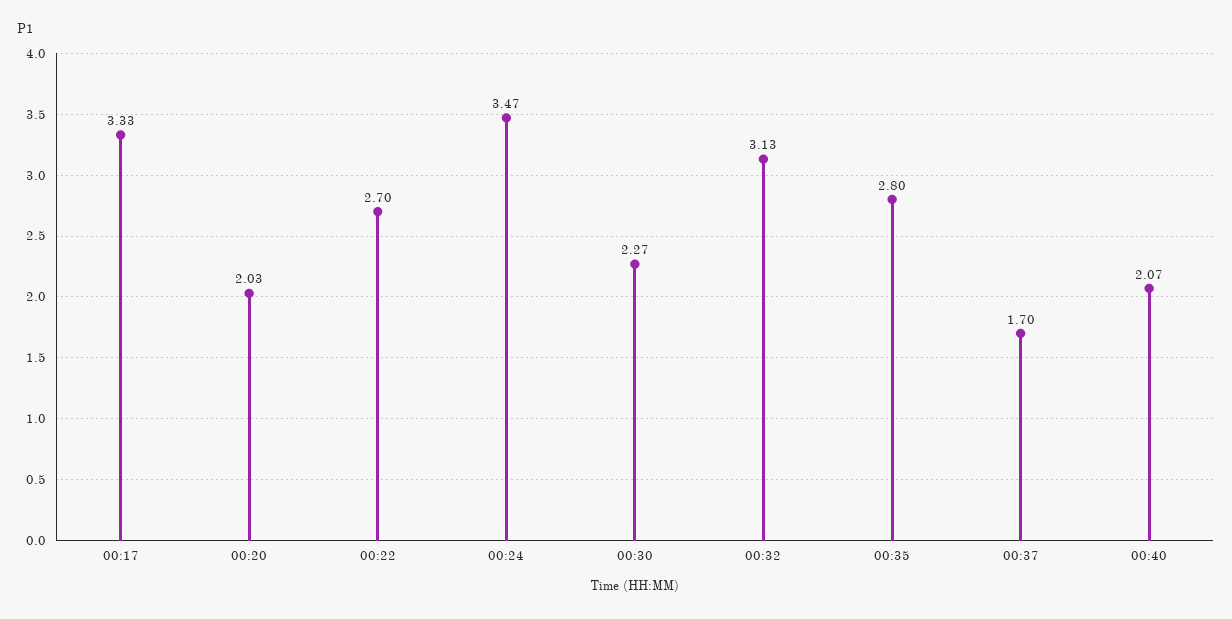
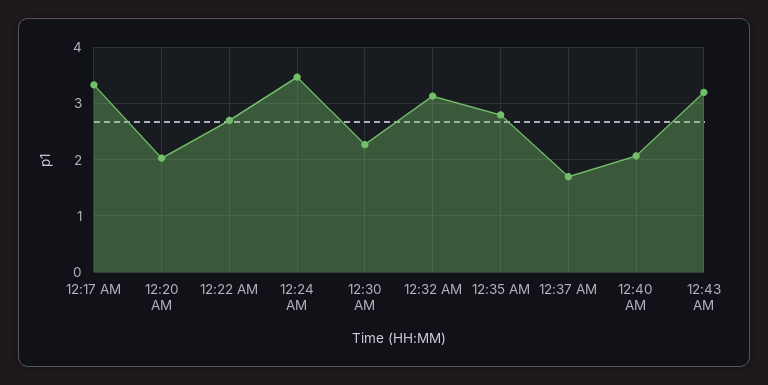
12:43 AM: none -> 3.2

